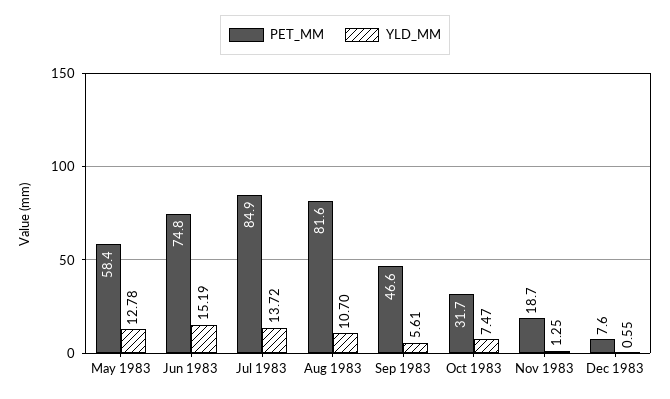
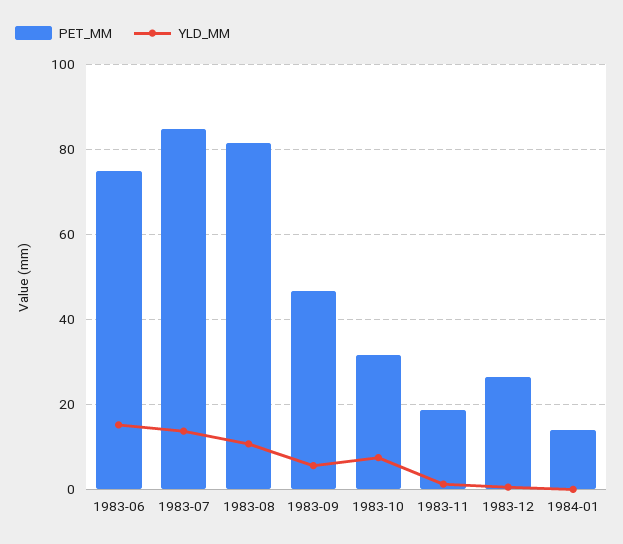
PET_MM, May 1983: 58.4 -> none
YLD_MM, May 1983: 12.78 -> none
PET_MM, Dec 1983: 7.6 -> 26
PET_MM, 1984-01: none -> 14
YLD_MM, 1984-01: none -> 0

